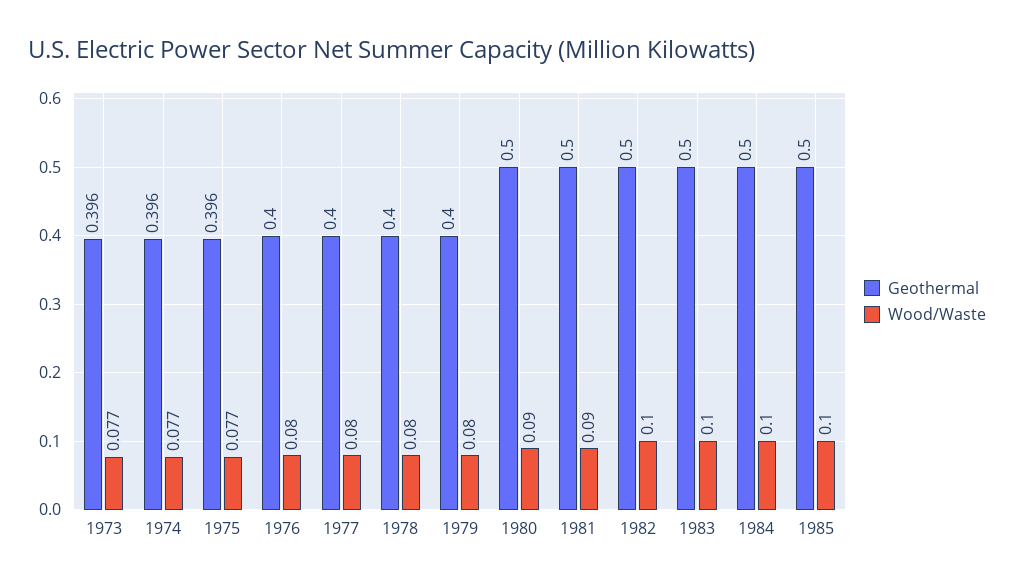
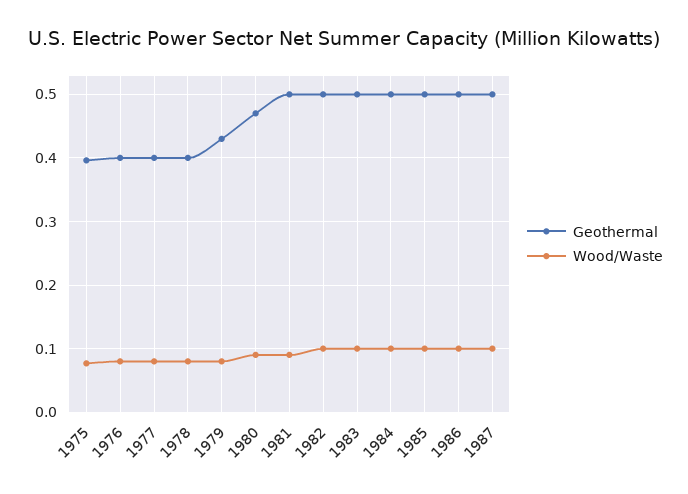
Geothermal, 1973: 0.396 -> none
Wood/Waste, 1973: 0.077 -> none
Geothermal, 1974: 0.396 -> none
Wood/Waste, 1974: 0.077 -> none
Geothermal, 1979: 0.4 -> 0.43
Geothermal, 1980: 0.5 -> 0.47
Geothermal, 1986: none -> 0.5
Wood/Waste, 1986: none -> 0.1
Geothermal, 1987: none -> 0.5
Wood/Waste, 1987: none -> 0.1

